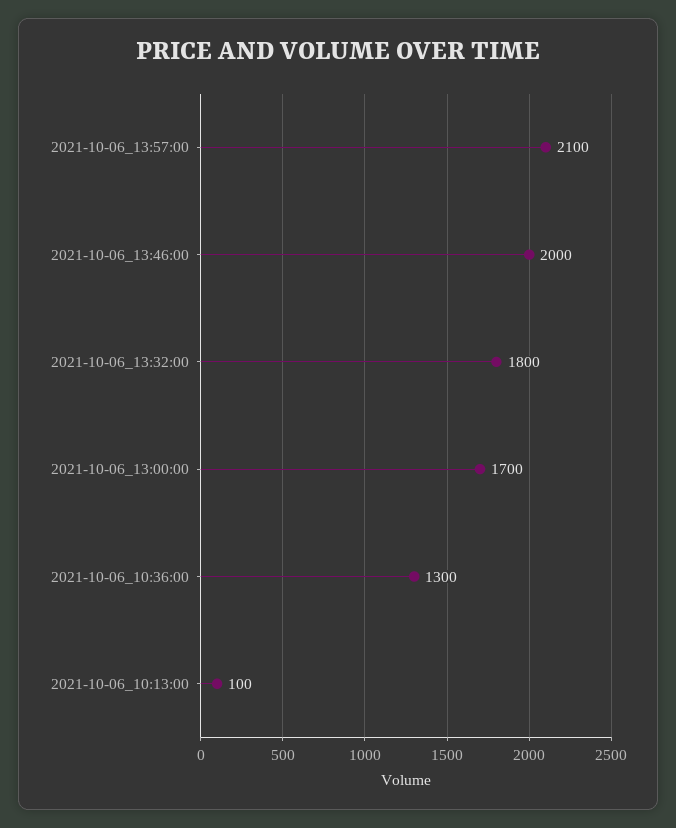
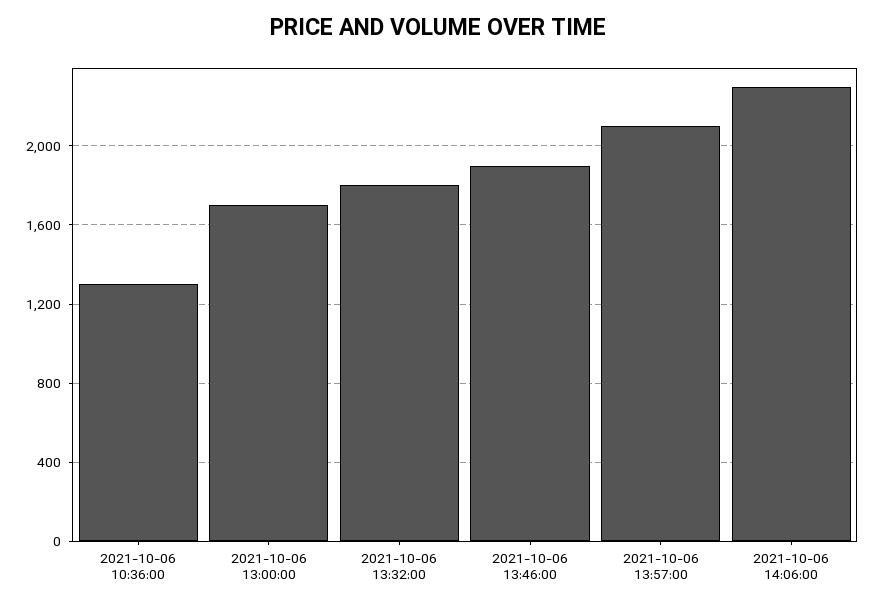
2021-10-06_13:46:00: 2000 -> 1900
2021-10-06_10:13:00: 100 -> none
2021-10-06 14:06:00: none -> 2300

